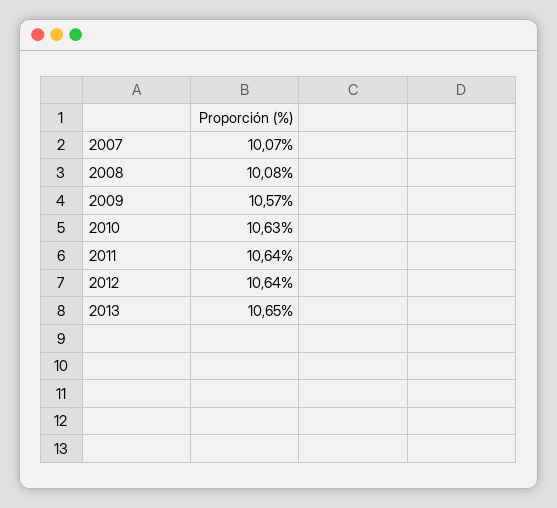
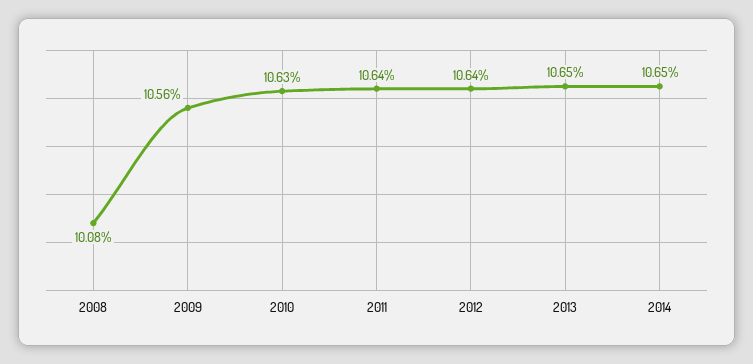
2007: 10.07 -> none
2009: 10.57 -> 10.56
2014: none -> 10.65

